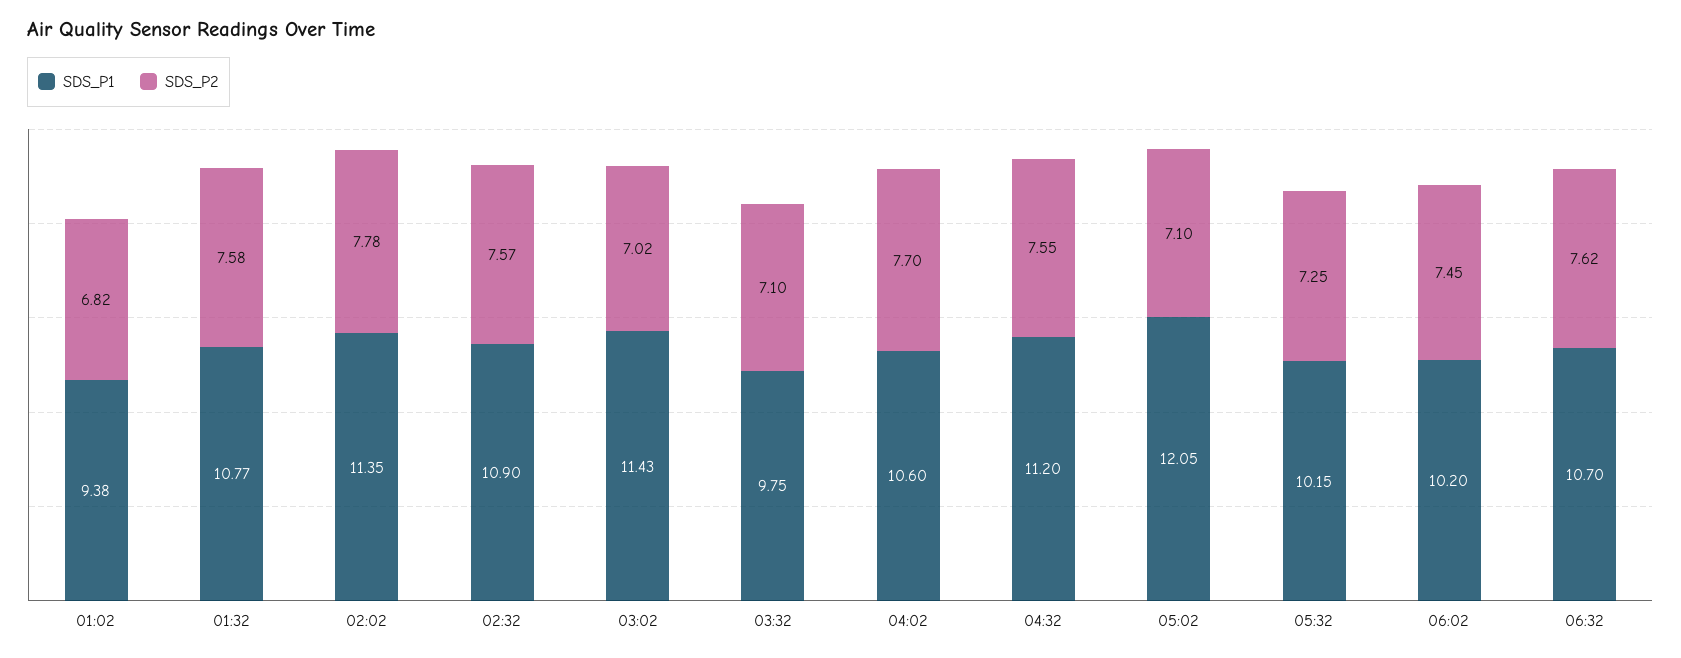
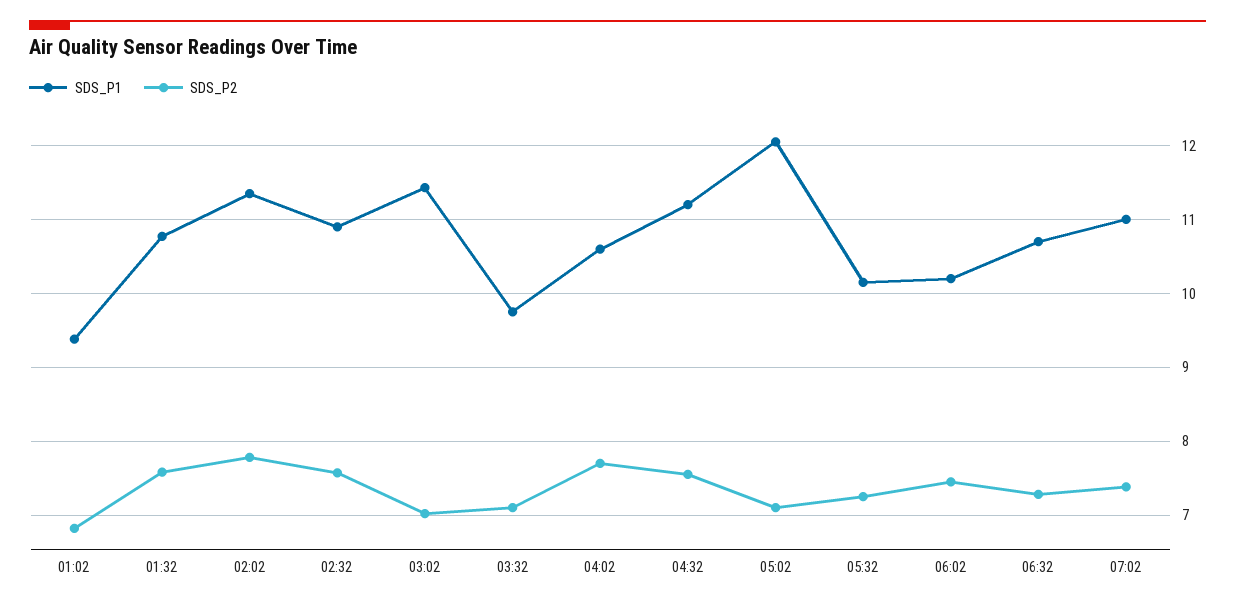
SDS_P2, 06:32: 7.62 -> 7.3
SDS_P1, 07:02: none -> 11
SDS_P2, 07:02: none -> 7.4

